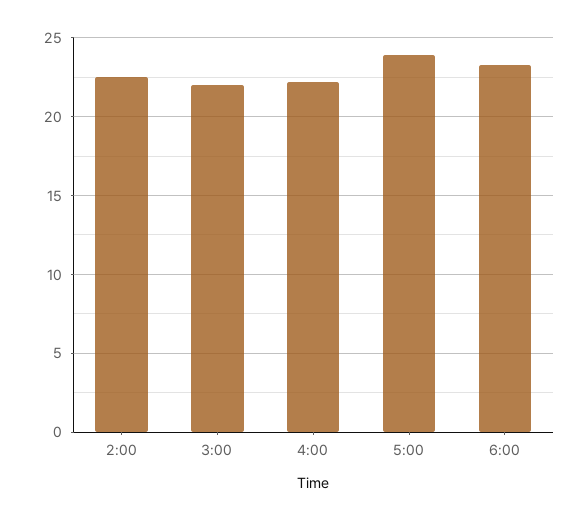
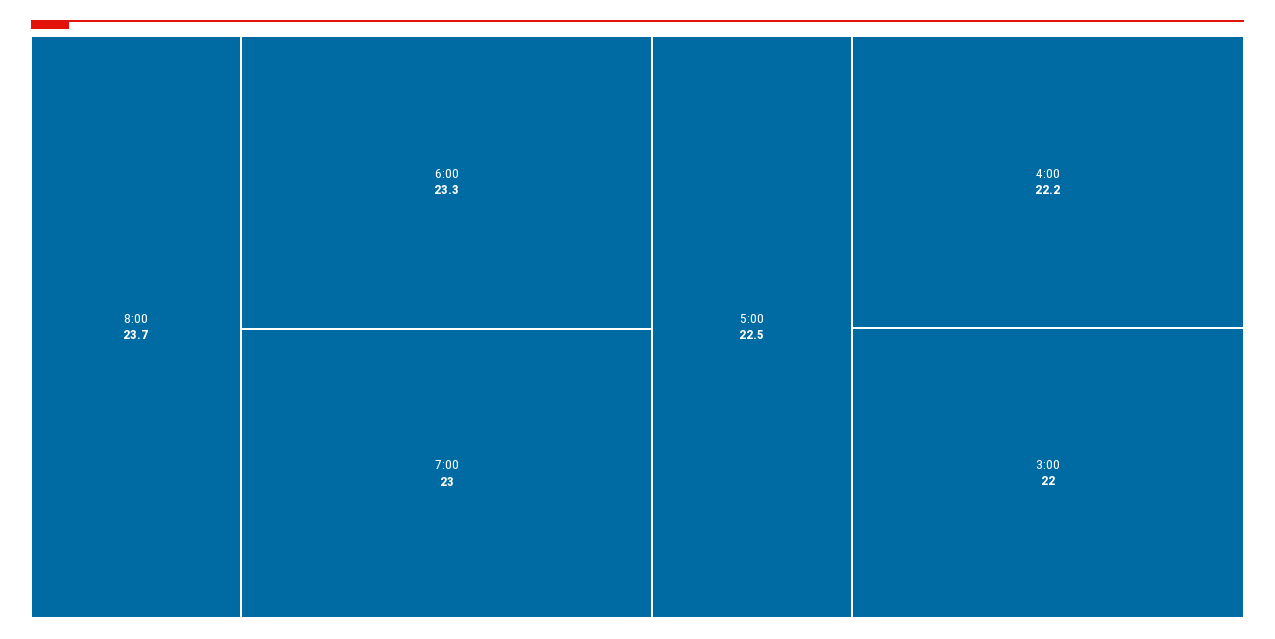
2:00: 22.5 -> none
5:00: 24 -> 22.5
8:00: none -> 23.7
7:00: none -> 23

